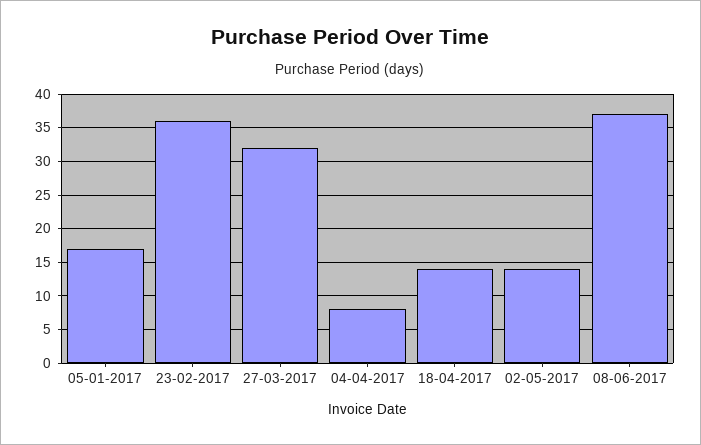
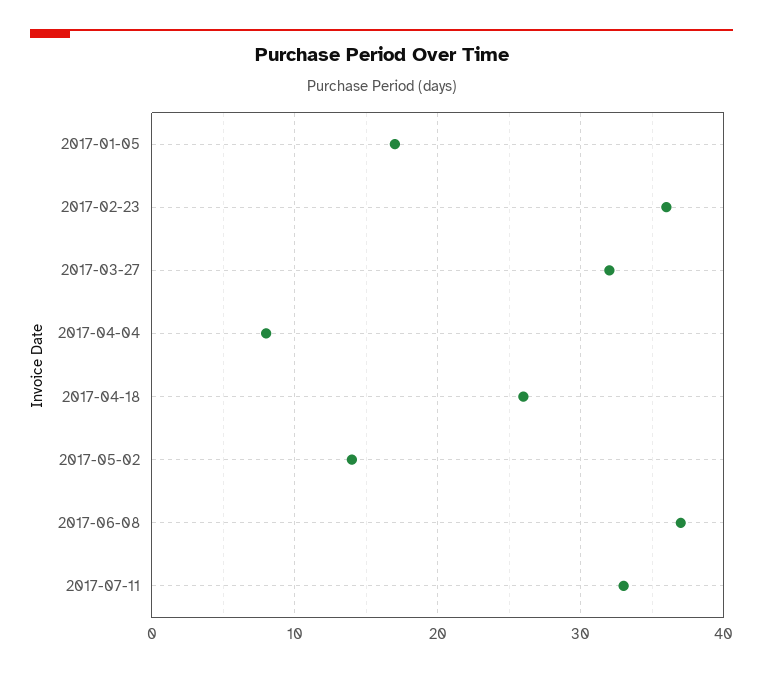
18-04-2017: 14 -> 26
2017-07-11: none -> 33

